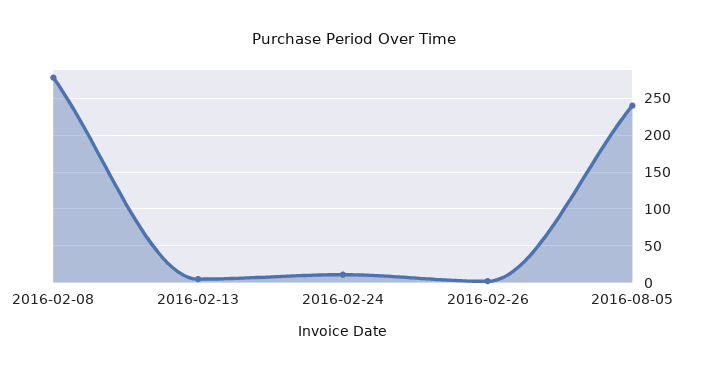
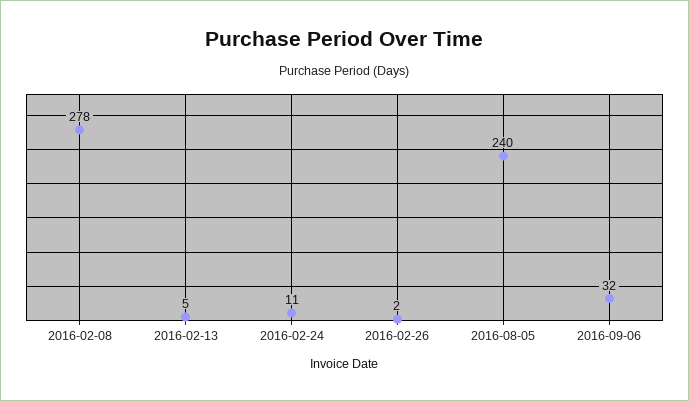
2016-09-06: none -> 32

